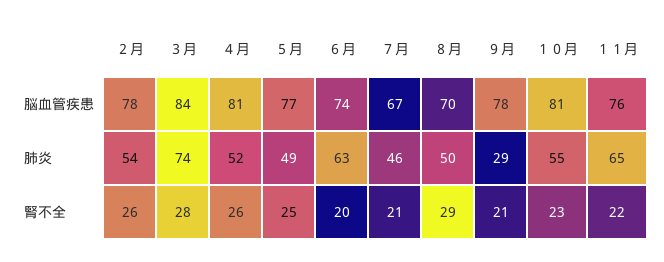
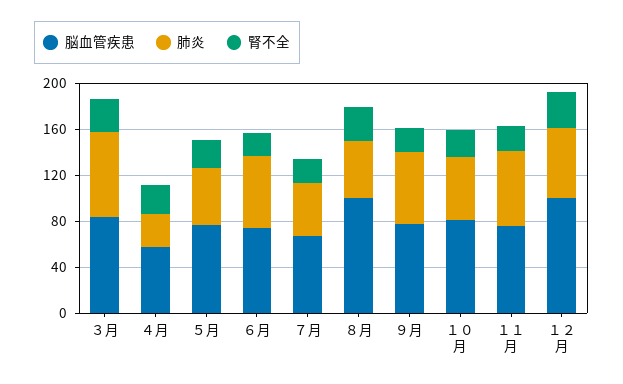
脳血管疾患, ２月: 78 -> none
脳血管疾患, ４月: 81 -> 60
脳血管疾患, ８月: 70 -> 100
肺炎, ２月: 54 -> none
肺炎, ４月: 52 -> 30
肺炎, ９月: 29 -> 60
腎不全, ２月: 26 -> none
脳血管疾患, １２月: none -> 100
肺炎, １２月: none -> 60
腎不全, １２月: none -> 30

